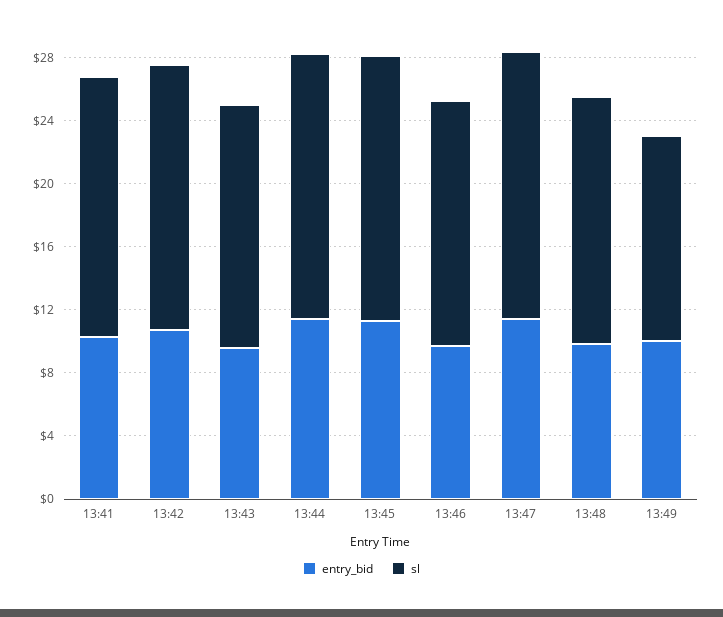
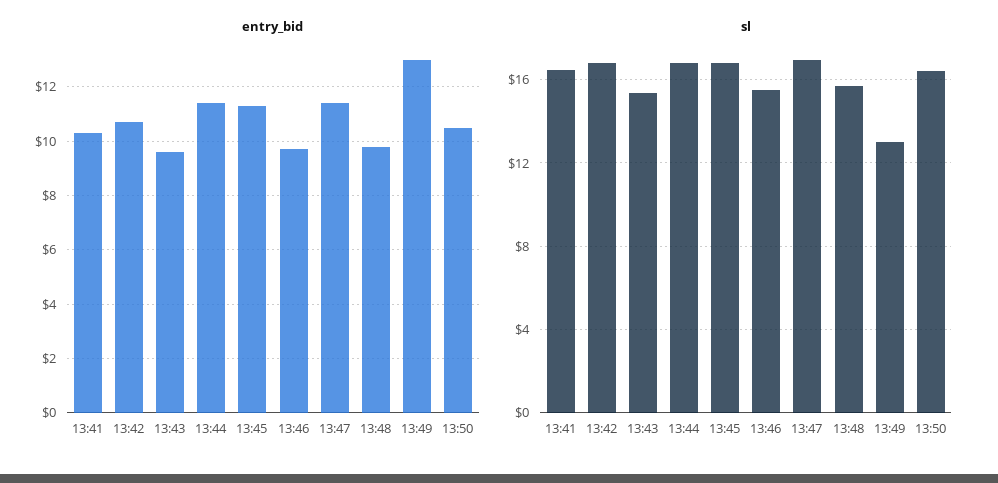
entry_bid, 13:49: 10 -> 13
entry_bid, 13:50: none -> 10.5
sl, 13:50: none -> 16.5

